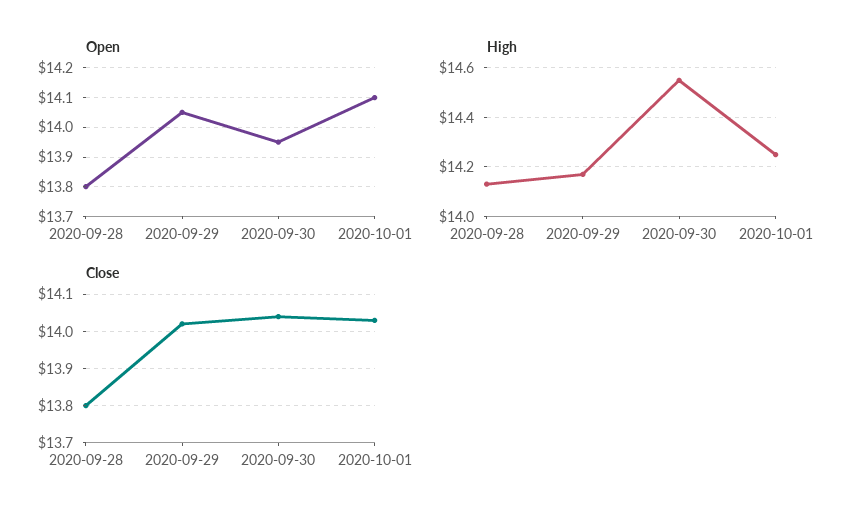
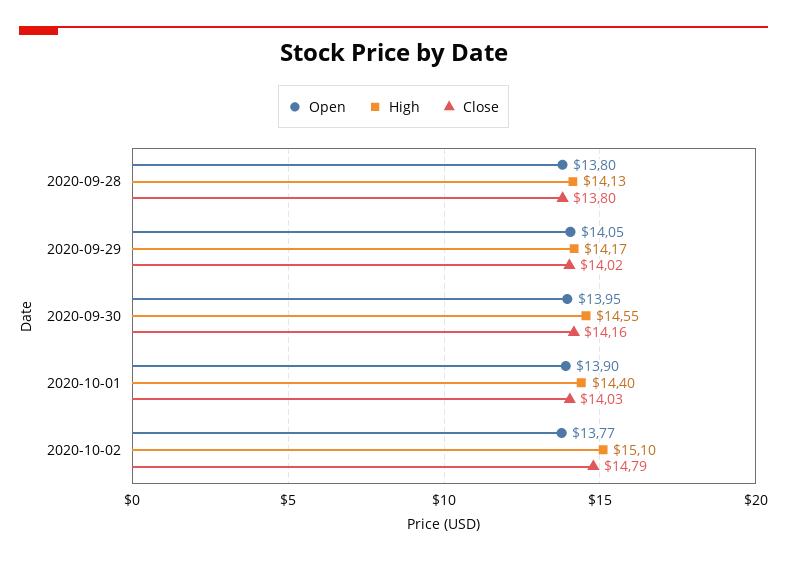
Open, 2020-10-01: 14.1 -> 13.9
High, 2020-10-01: 14.25 -> 14.4
Close, 2020-09-30: 14.05 -> 14.16
Open, 2020-10-02: none -> 13.77
High, 2020-10-02: none -> 15.1
Close, 2020-10-02: none -> 14.79

